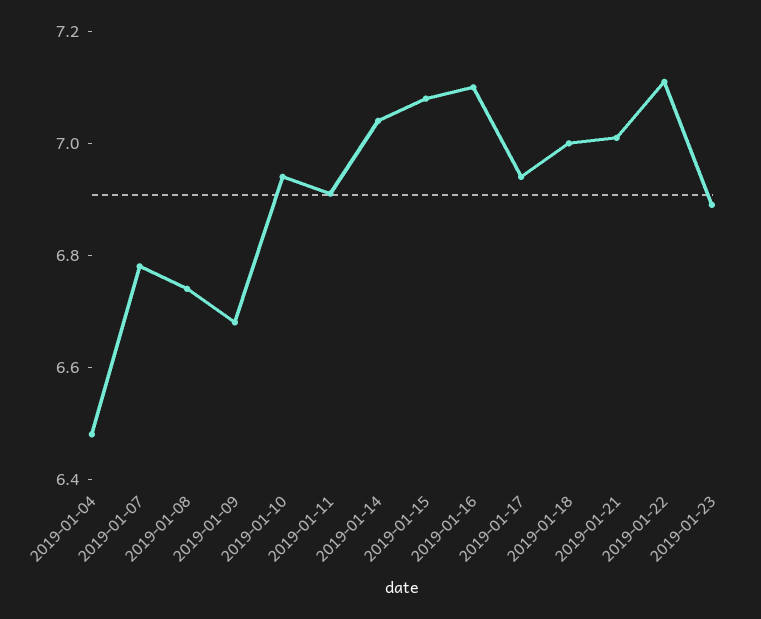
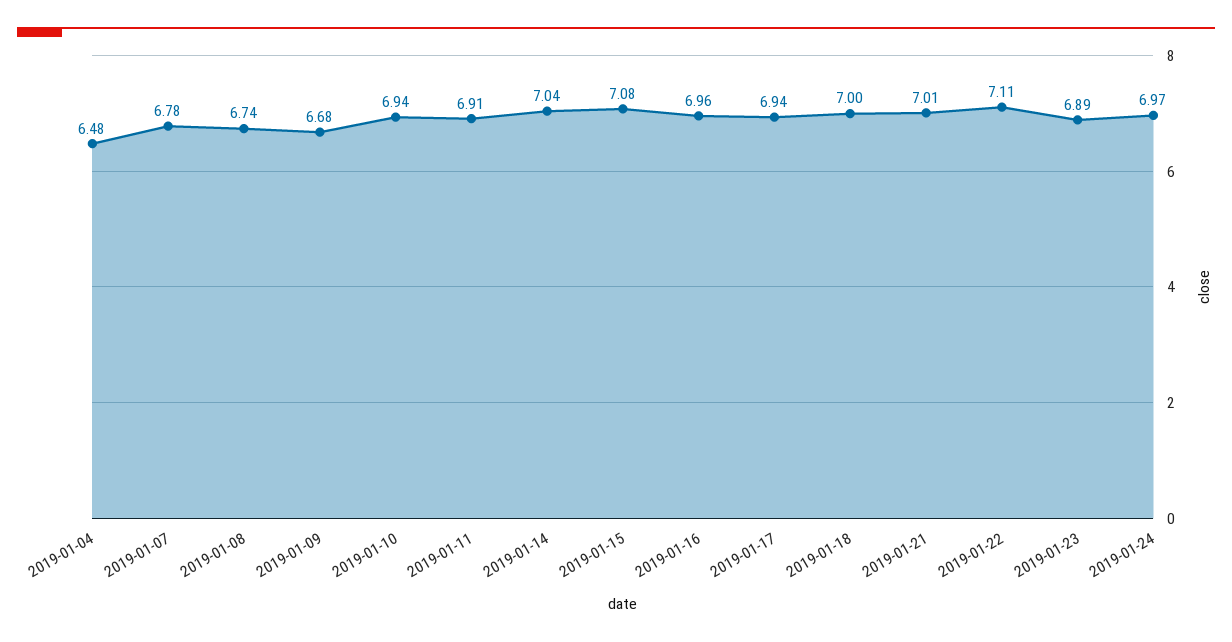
2019-01-16: 7.1 -> 6.96
2019-01-24: none -> 6.97

